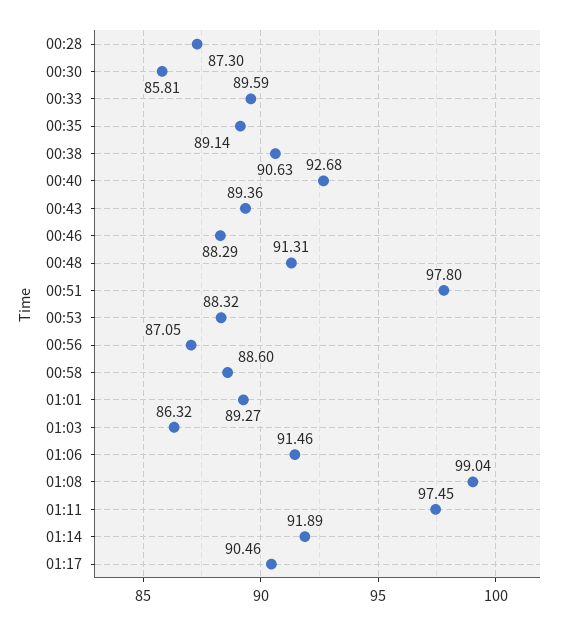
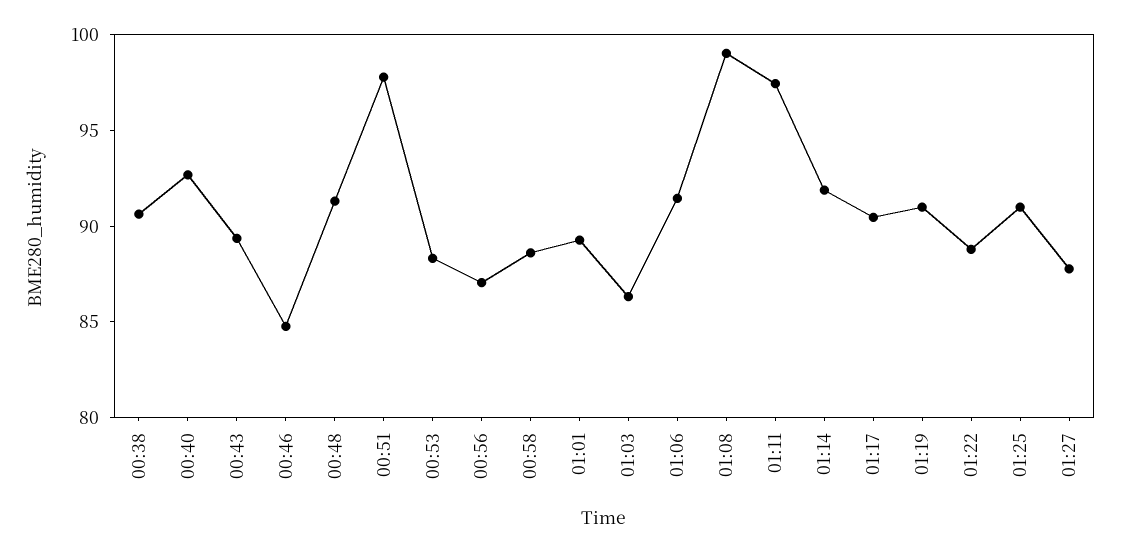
00:28: 87.3 -> none
00:30: 85.81 -> none
00:33: 89.59 -> none
00:35: 89.14 -> none
00:46: 88.29 -> 85
01:19: none -> 91
01:22: none -> 89
01:25: none -> 91
01:27: none -> 88

